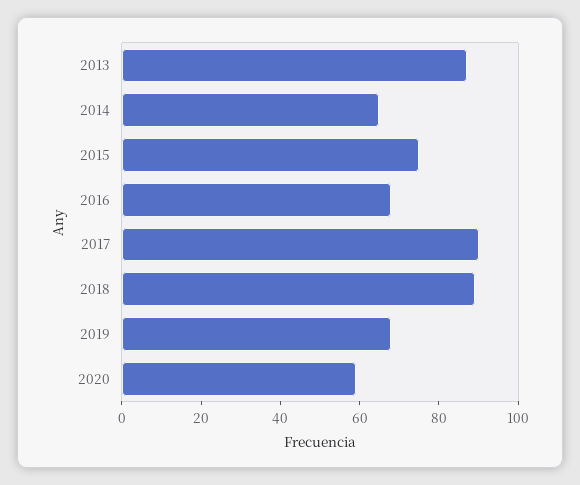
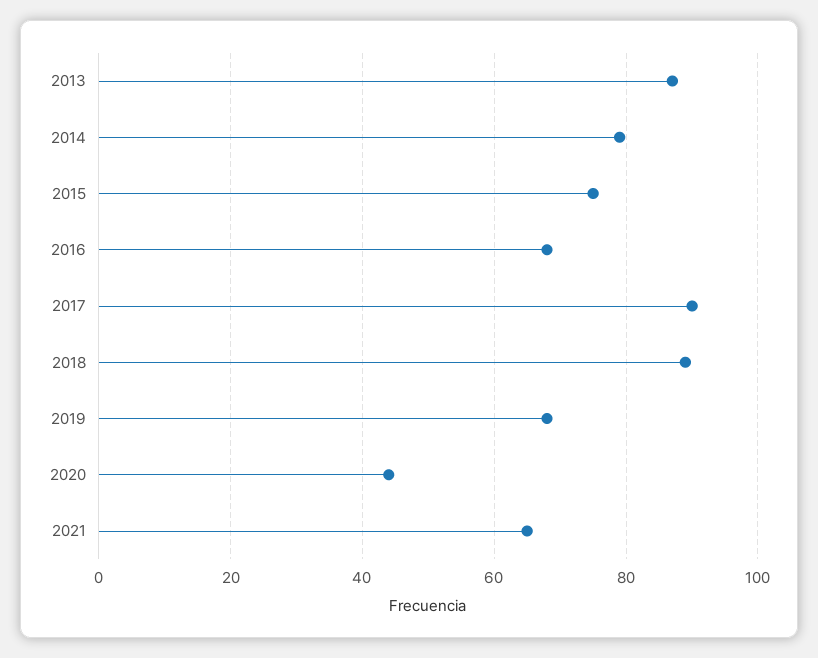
2014: 65 -> 80
2020: 60 -> 45
2021: none -> 65

